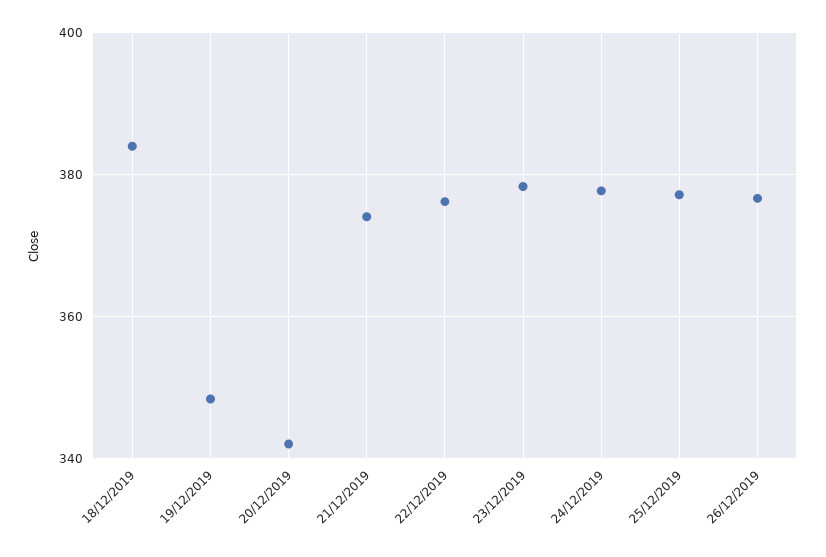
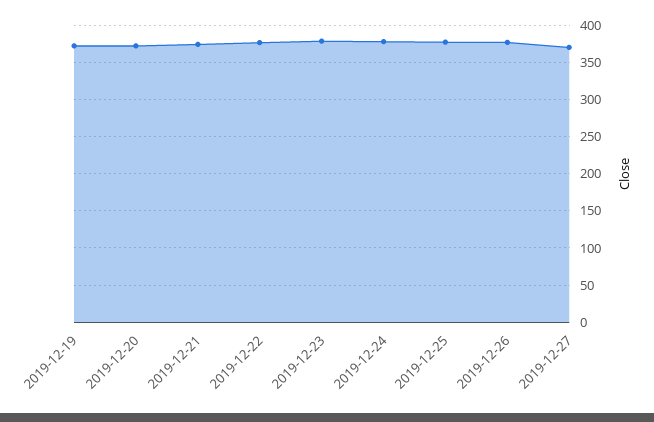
18/12/2019: 384 -> none
19/12/2019: 348 -> 370
20/12/2019: 342 -> 370
2019-12-27: none -> 370

